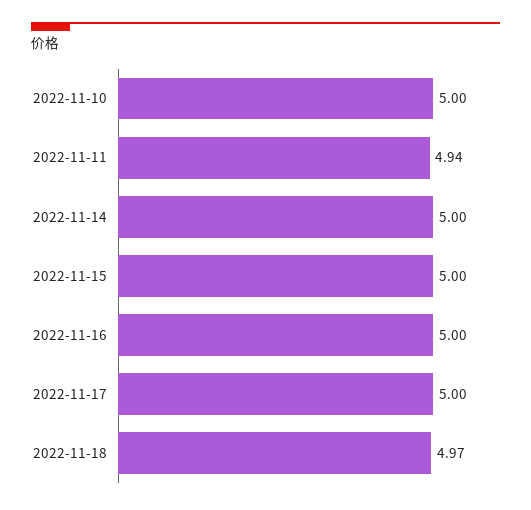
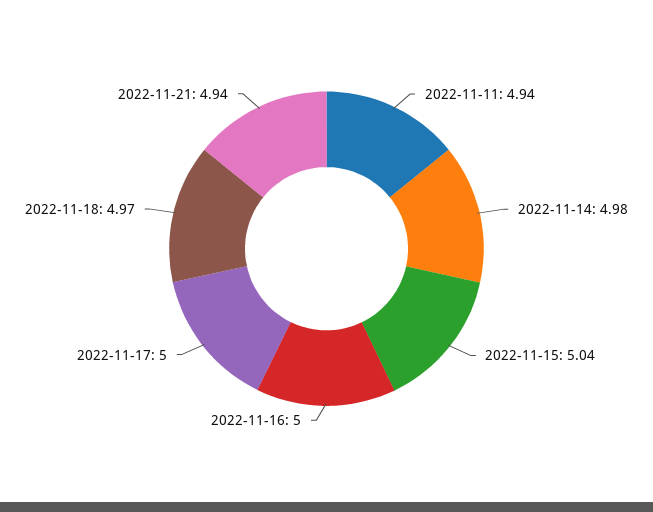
2022-11-10: 5 -> none
2022-11-14: 5 -> 4.98
2022-11-15: 5 -> 5.04
2022-11-21: none -> 4.94

